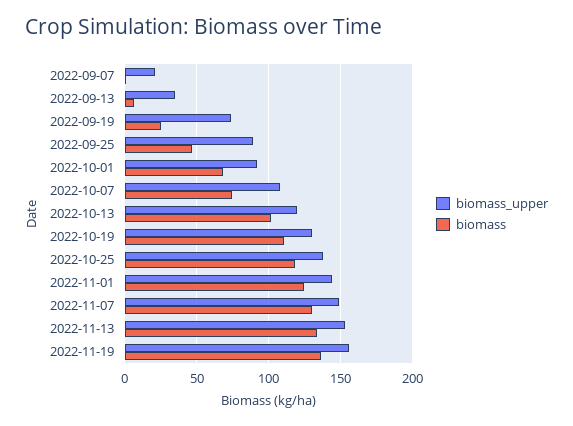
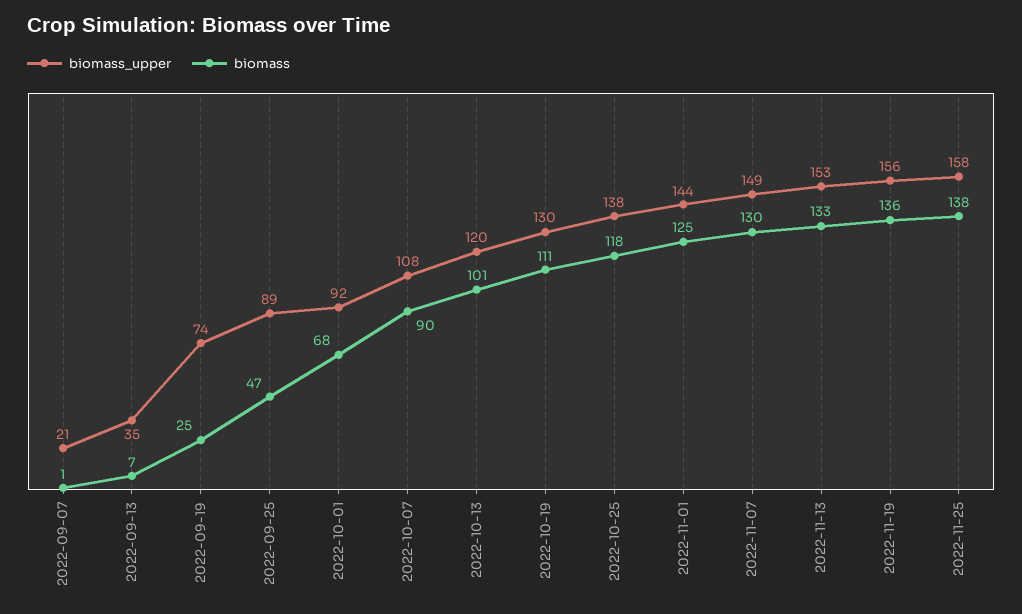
biomass, 2022-10-07: 75 -> 90
biomass_upper, 2022-11-25: none -> 158
biomass, 2022-11-25: none -> 138

